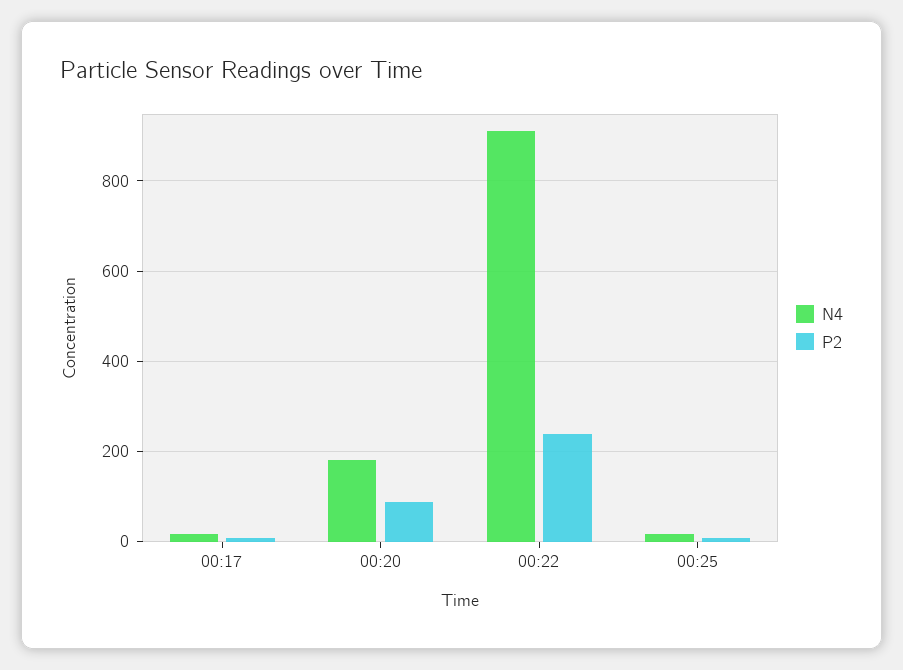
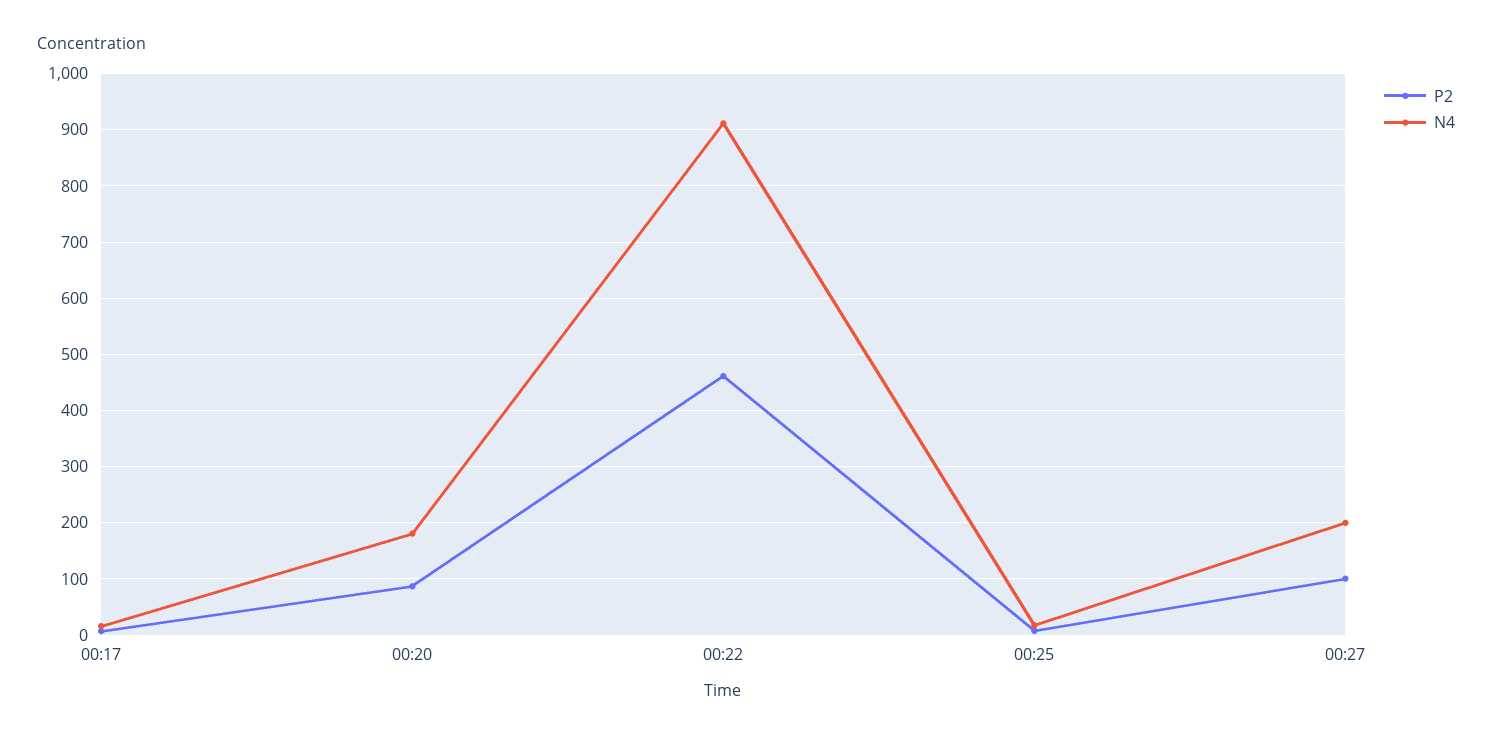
P2, 00:22: 240 -> 460
P2, 00:27: none -> 100
N4, 00:27: none -> 200

